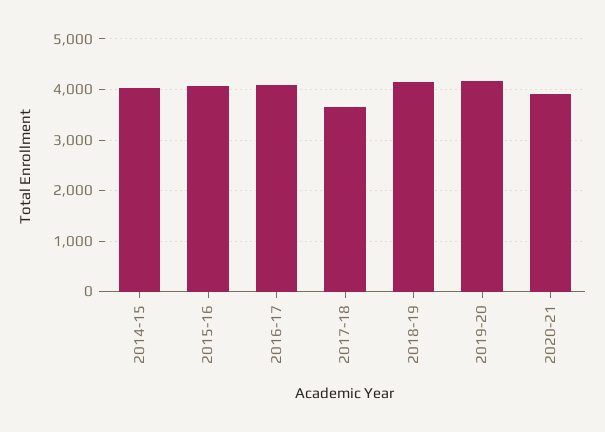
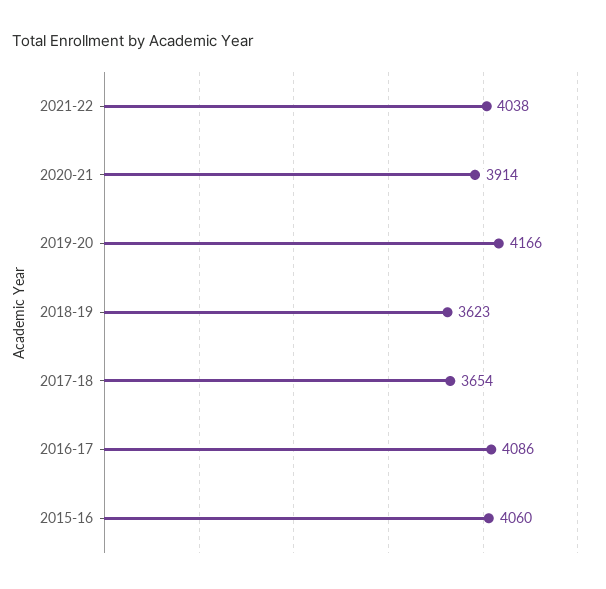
2014-15: 4000 -> none
2018-19: 4200 -> 3623
2021-22: none -> 4038

